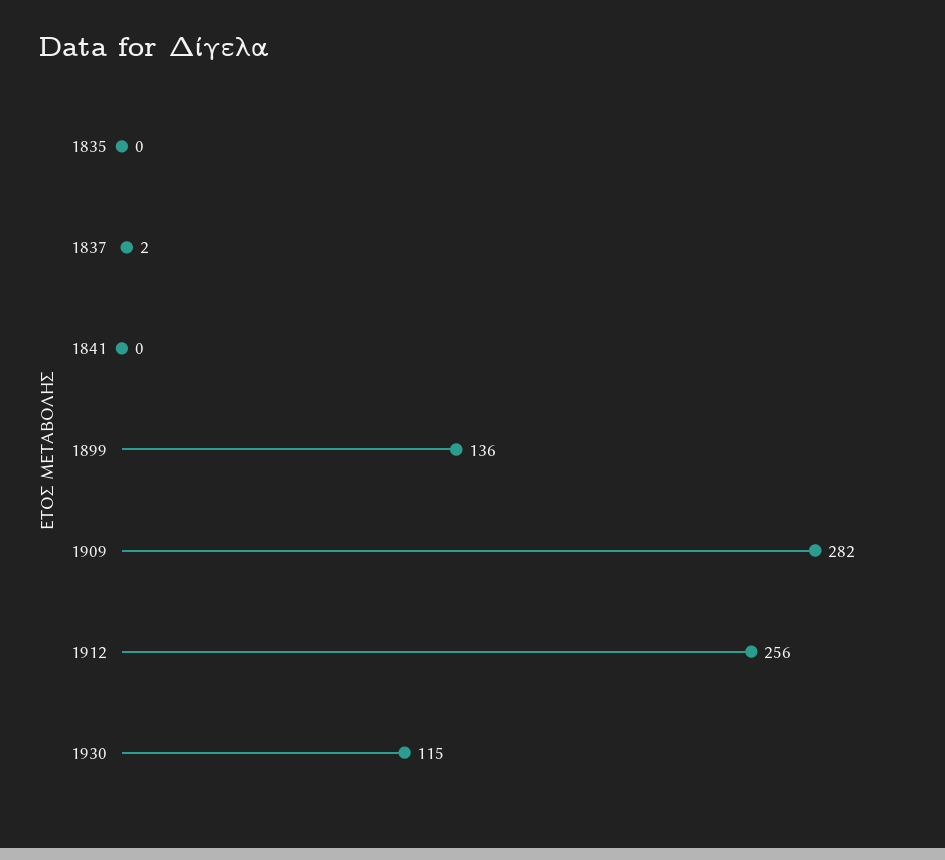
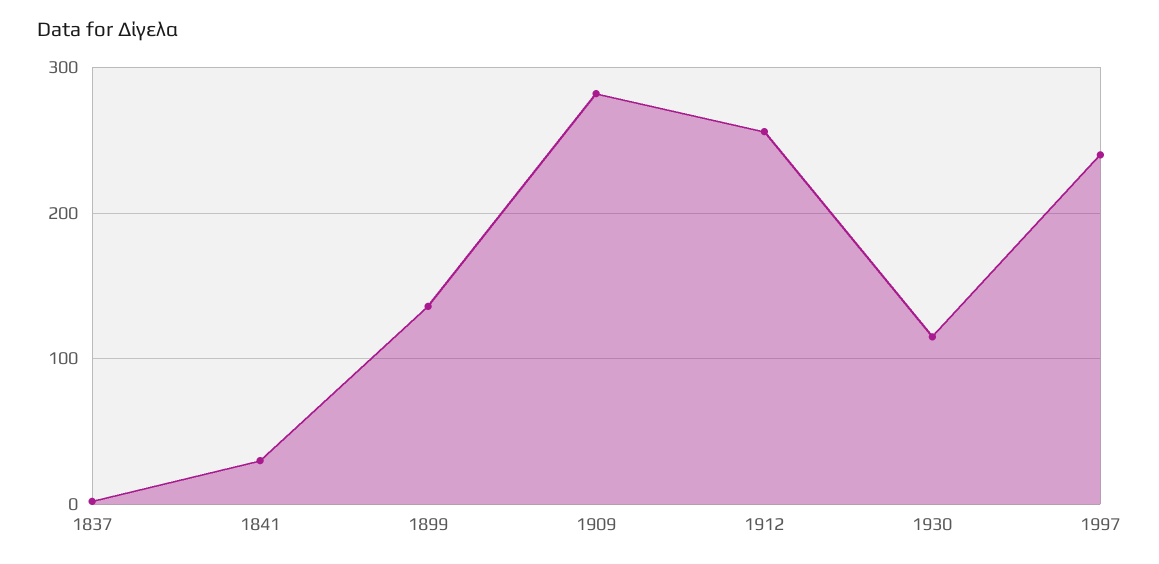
1835: 0 -> none
1841: 0 -> 30
1997: none -> 240

